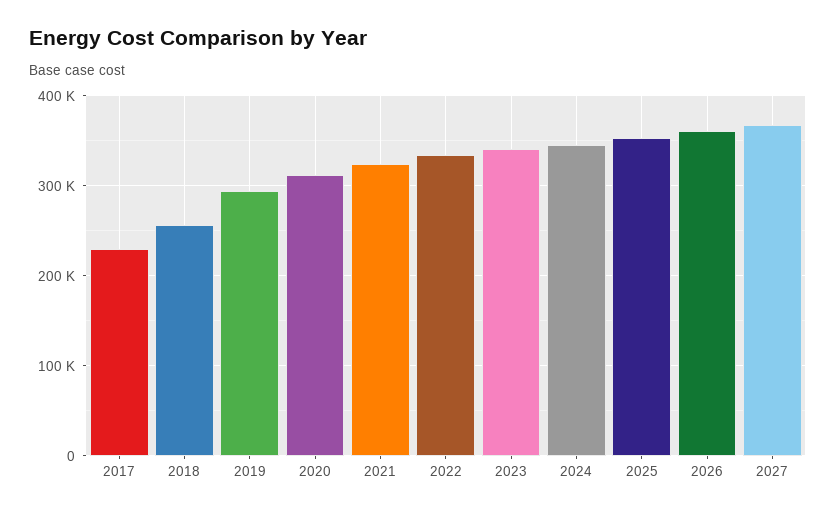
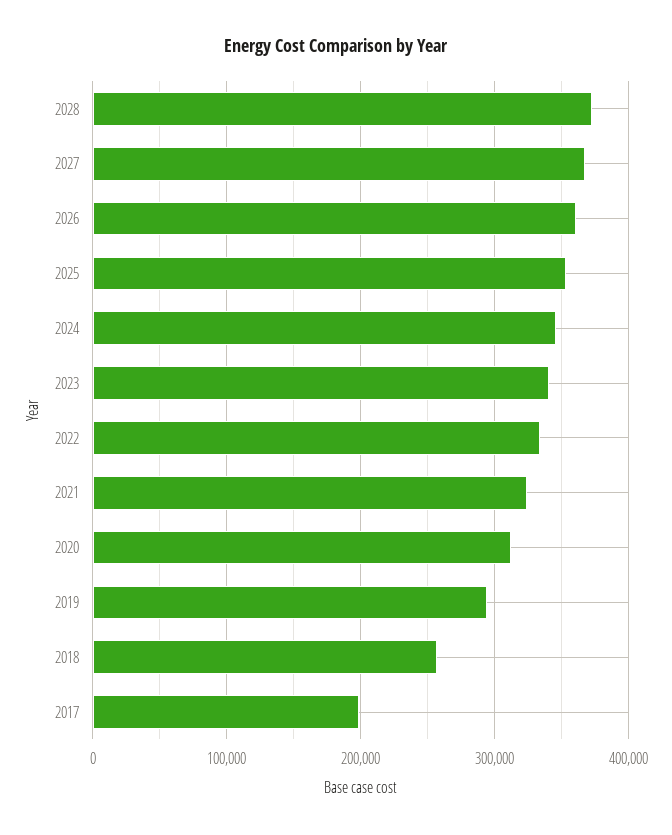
2017: 230000 -> 200000
2028: none -> 370000

